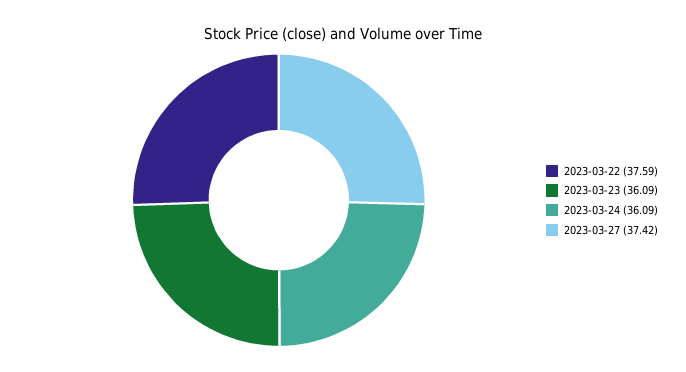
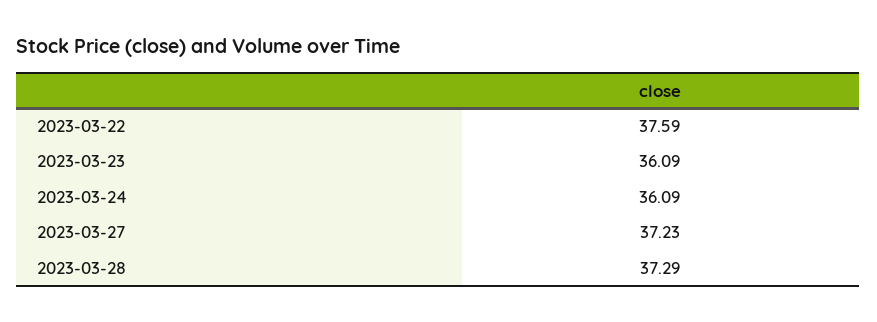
2023-03-27: 37.42 -> 37.23
2023-03-28: none -> 37.29

